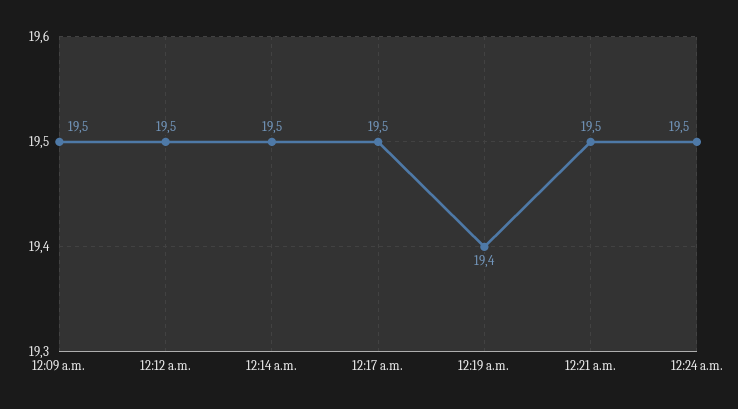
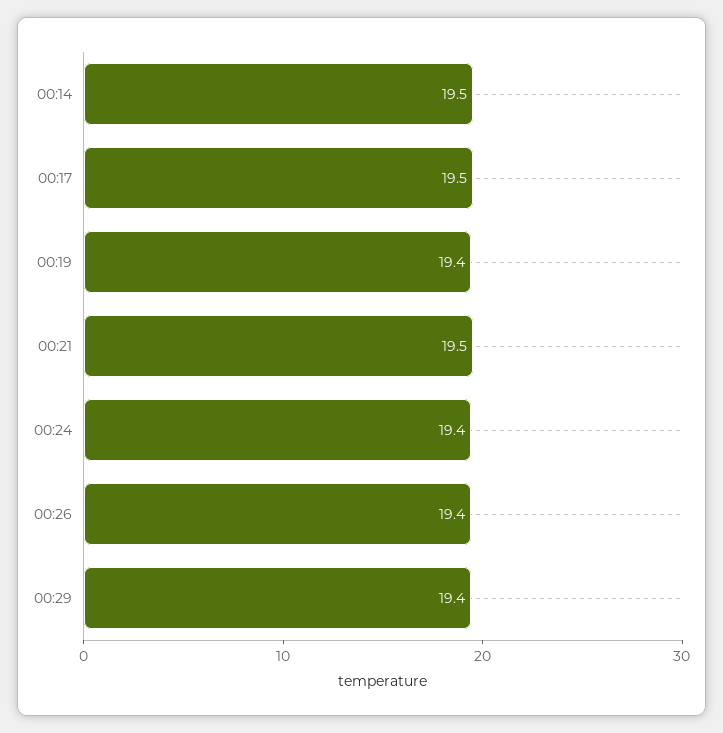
12:09 a.m.: 19.5 -> none
12:12 a.m.: 19.5 -> none
12:24 a.m.: 19.5 -> 19.4
00:26: none -> 19.4
00:29: none -> 19.4

